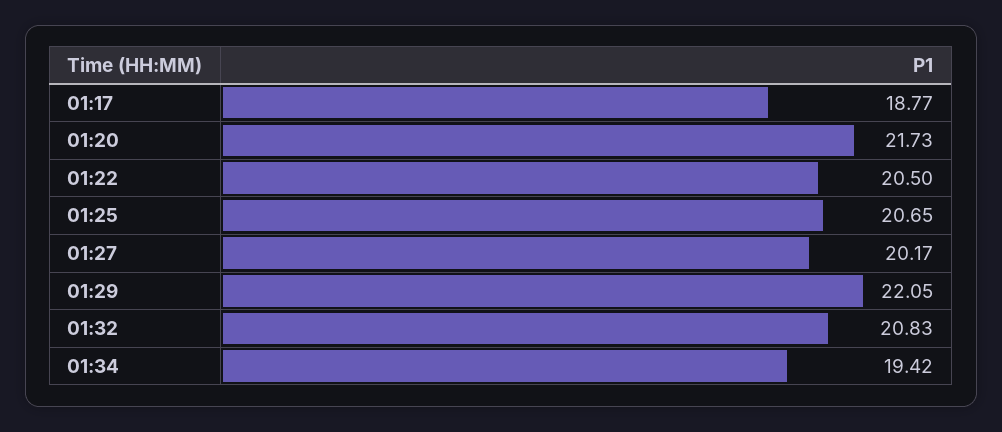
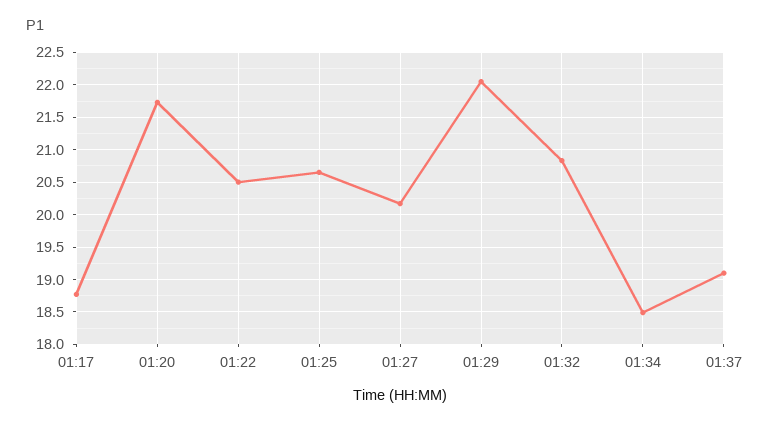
01:34: 19.42 -> 18.5
01:37: none -> 19.1

